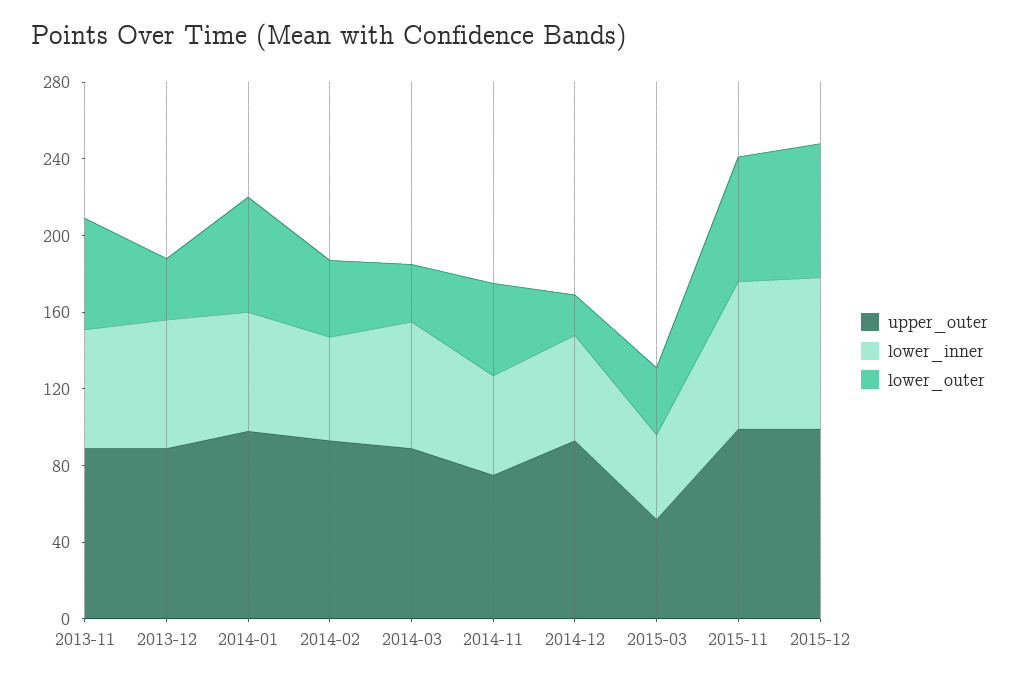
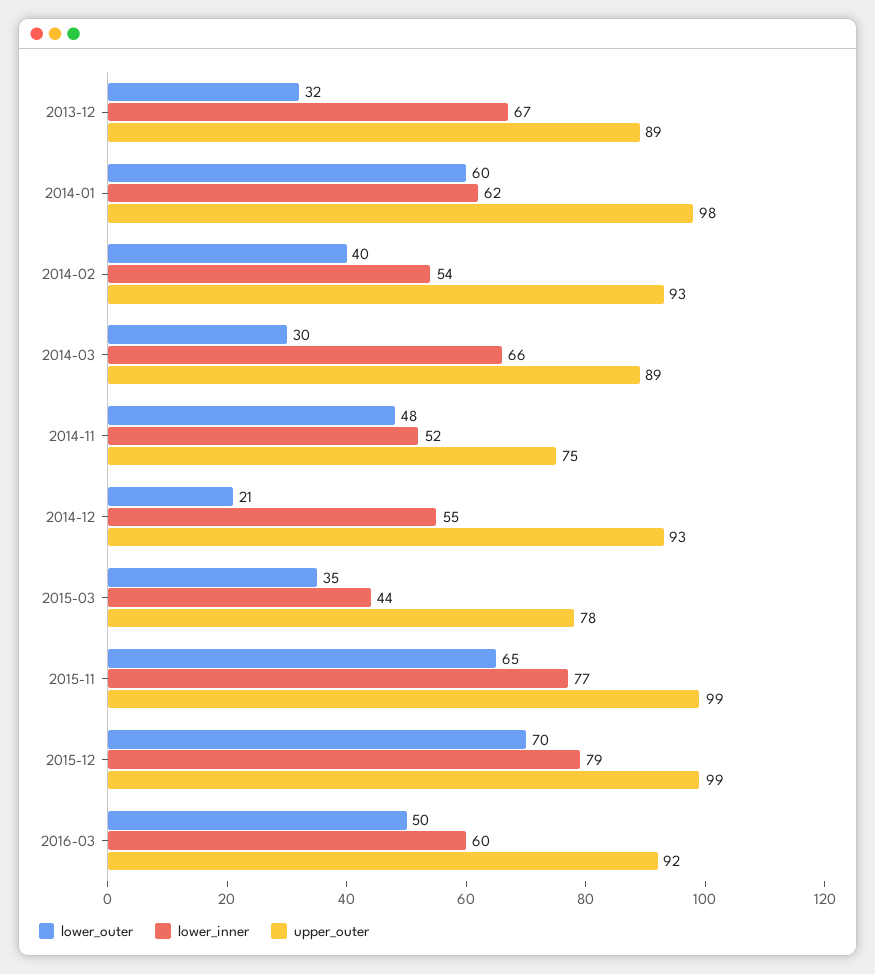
upper_outer, 2013-11: 90 -> none
lower_inner, 2013-11: 60 -> none
lower_outer, 2013-11: 60 -> none
upper_outer, 2015-03: 50 -> 78
lower_outer, 2016-03: none -> 50
lower_inner, 2016-03: none -> 60
upper_outer, 2016-03: none -> 92

